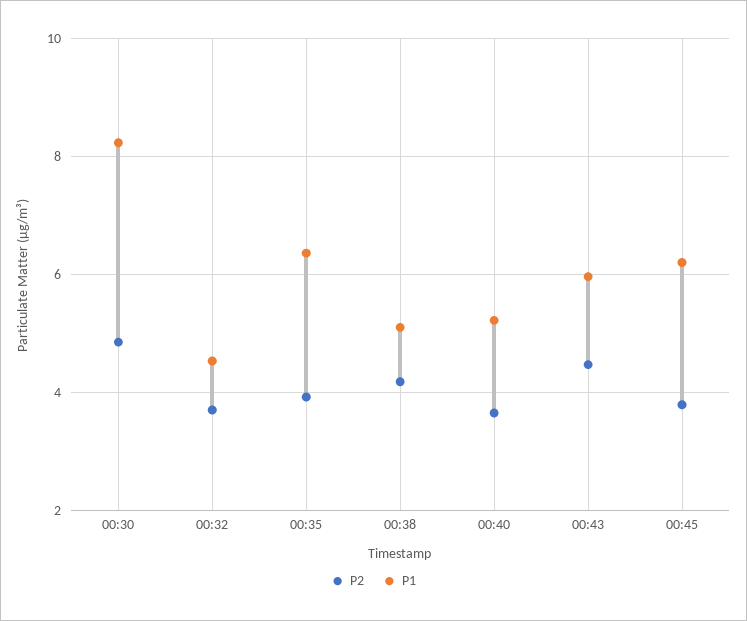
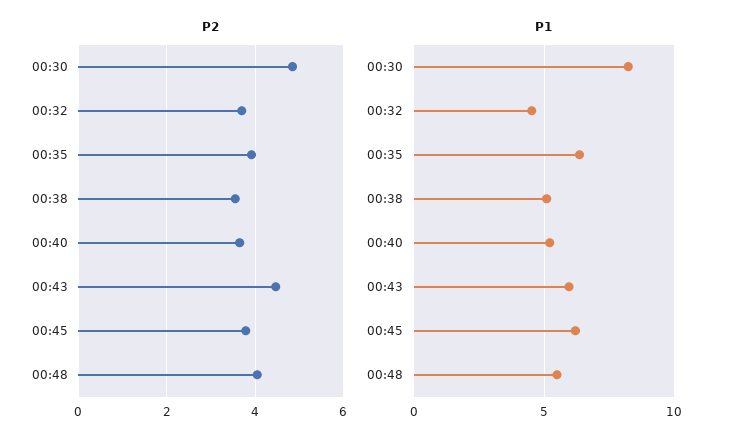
P2, 00:38: 4.2 -> 3.6
P2, 00:48: none -> 4
P1, 00:48: none -> 5.5

